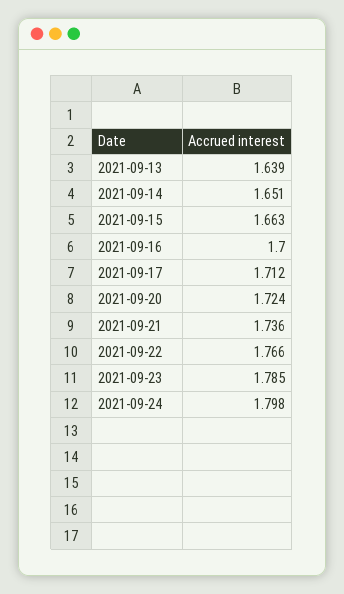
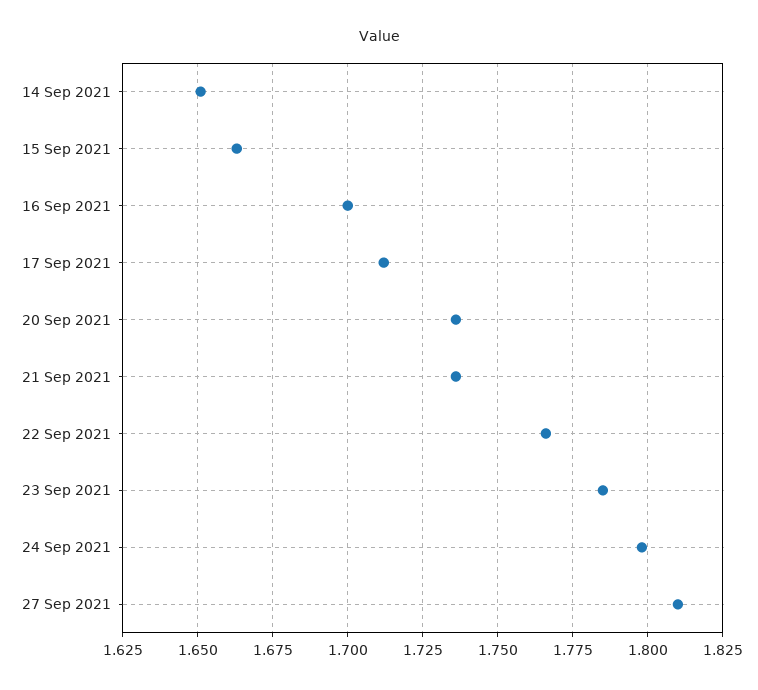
2021-09-13: 1.639 -> none
2021-09-20: 1.724 -> 1.735
27 Sep 2021: none -> 1.81

